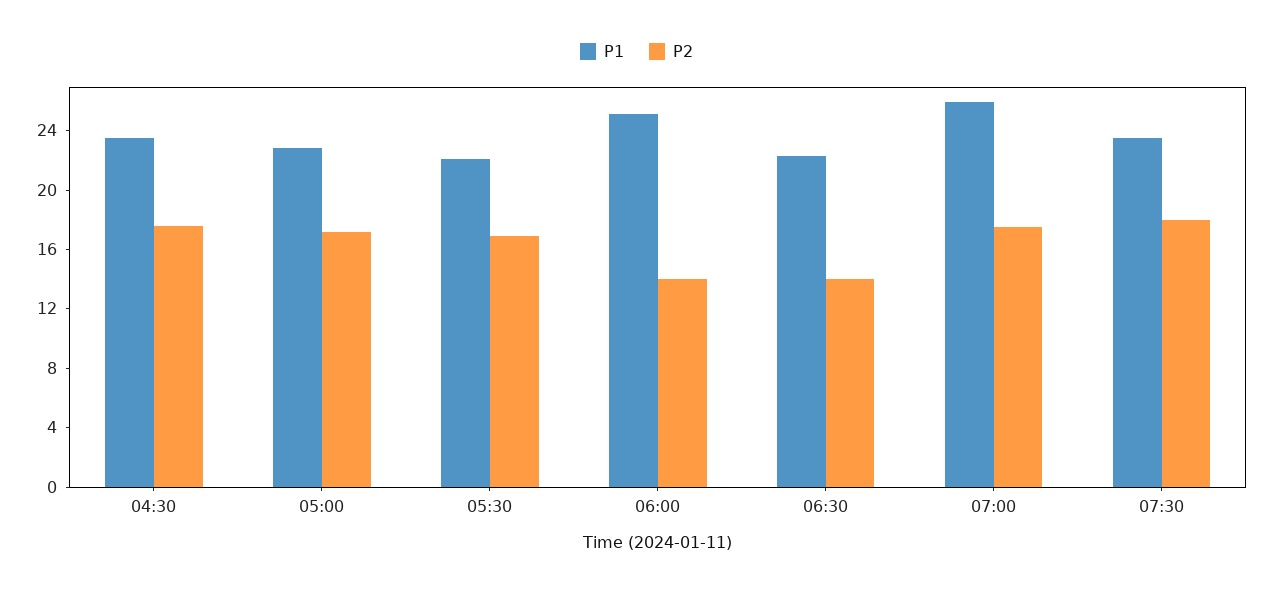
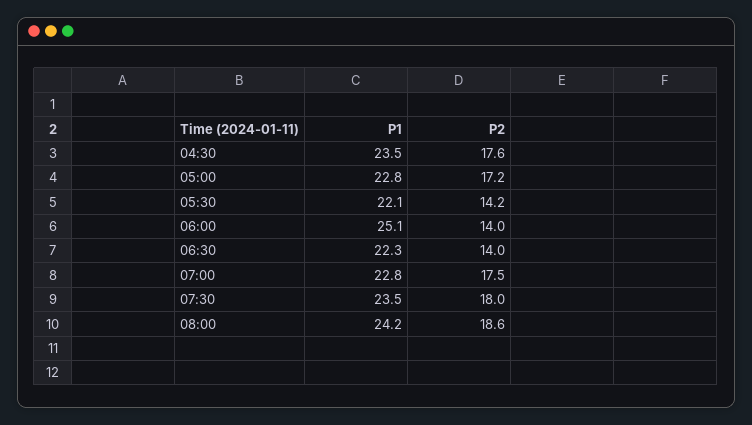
P2, 05:30: 17 -> 14.2
P1, 07:00: 26 -> 22.8
P1, 08:00: none -> 24.2
P2, 08:00: none -> 18.6

